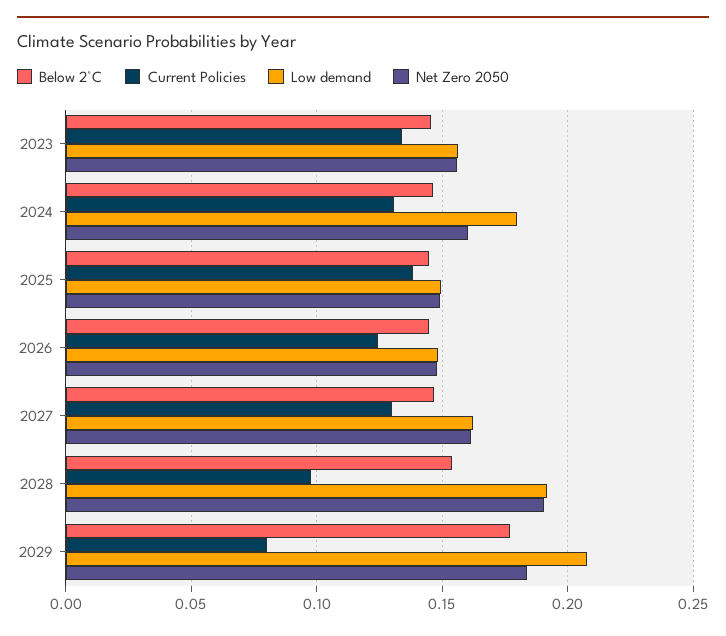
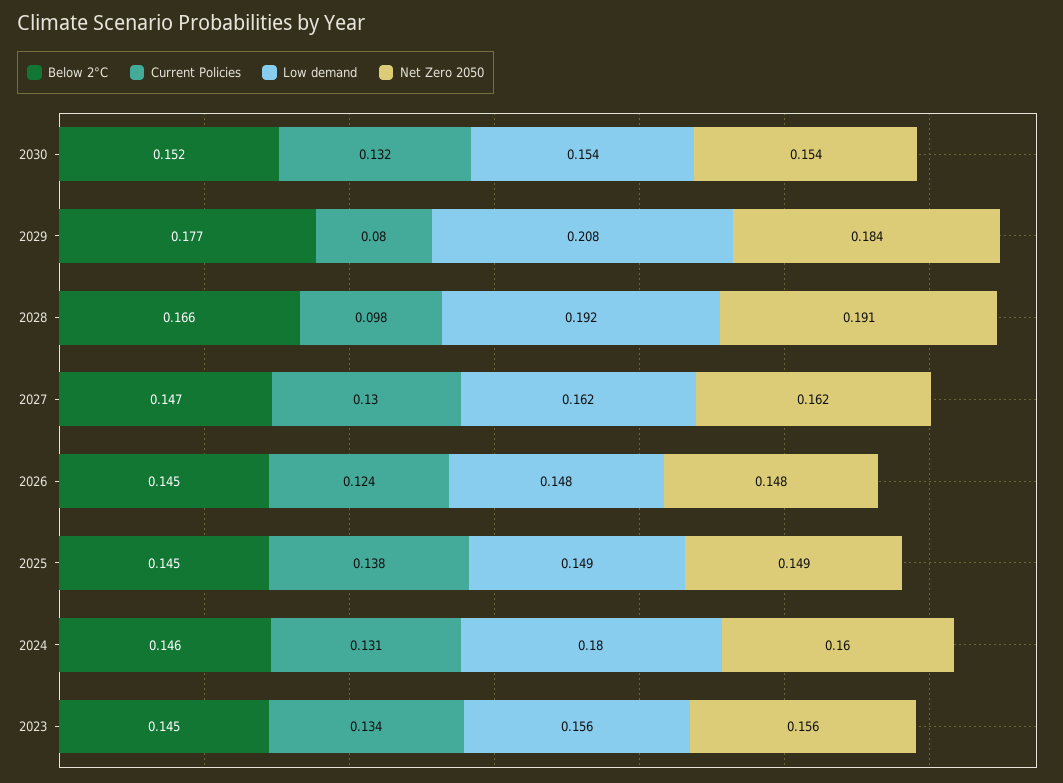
Below 2°C, 2028: 0.155 -> 0.166
Below 2°C, 2030: none -> 0.152
Current Policies, 2030: none -> 0.132
Low demand, 2030: none -> 0.154
Net Zero 2050, 2030: none -> 0.154

